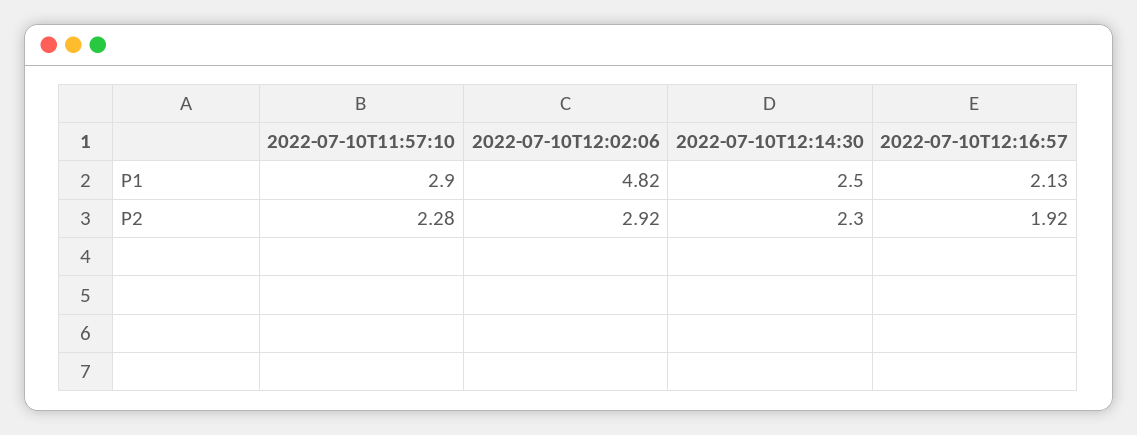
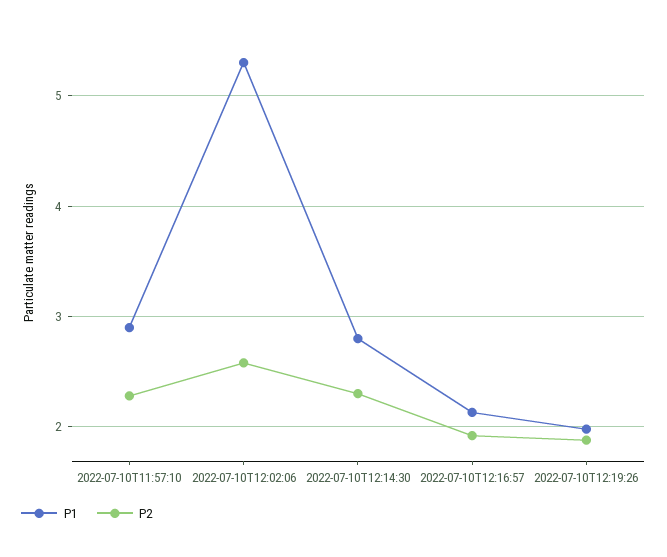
P1, 2022-07-10T12:02:06: 4.82 -> 5.3
P1, 2022-07-10T12:14:30: 2.5 -> 2.8
P2, 2022-07-10T12:02:06: 2.92 -> 2.6
P1, 2022-07-10T12:19:26: none -> 2
P2, 2022-07-10T12:19:26: none -> 1.9

